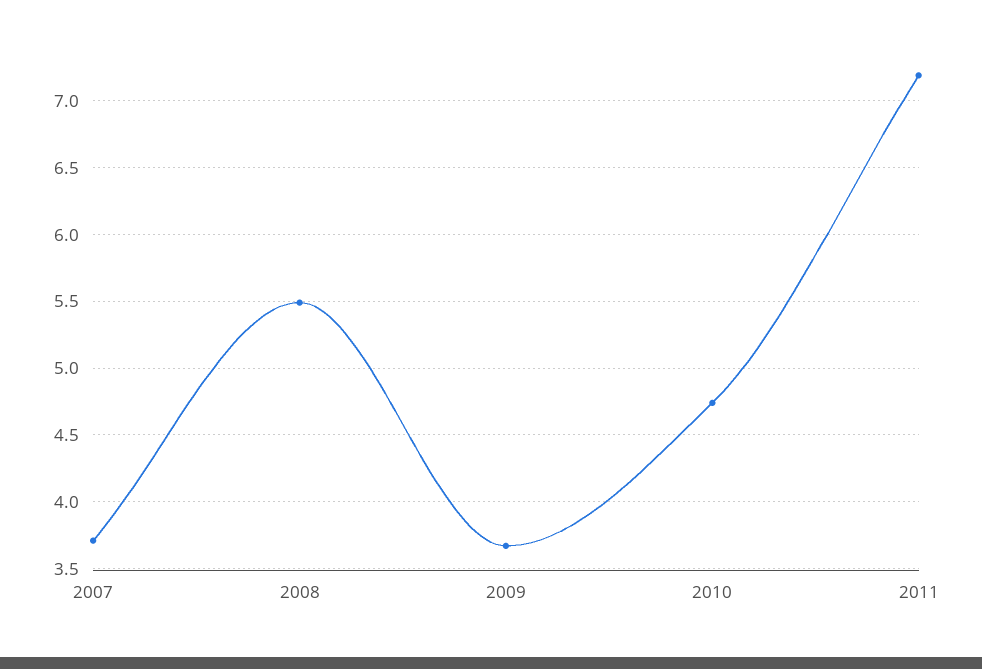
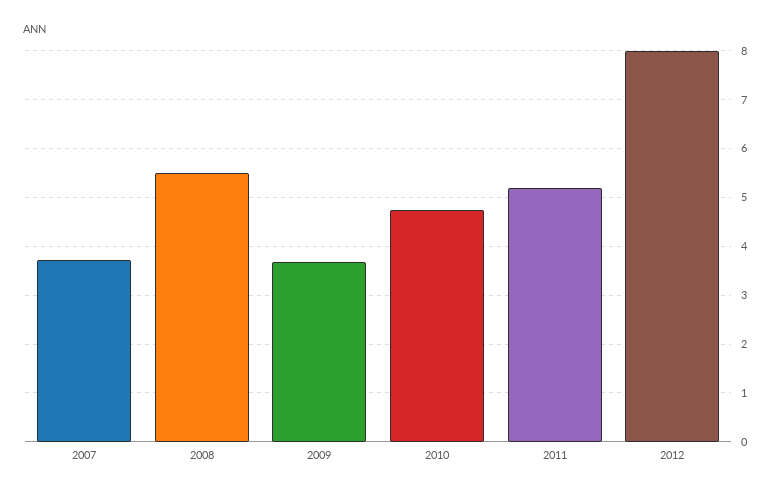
2011: 7.2 -> 5.2
2012: none -> 8

